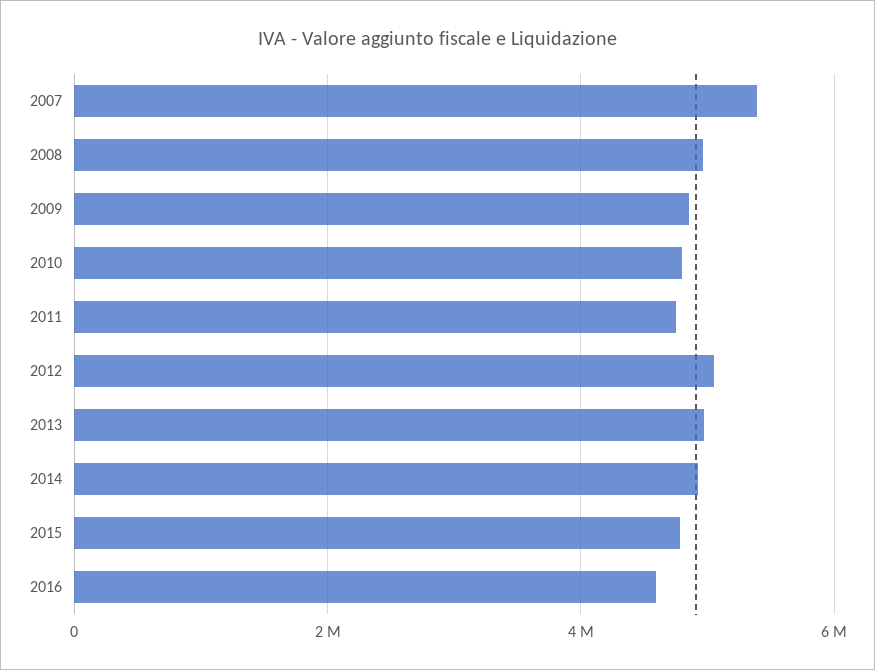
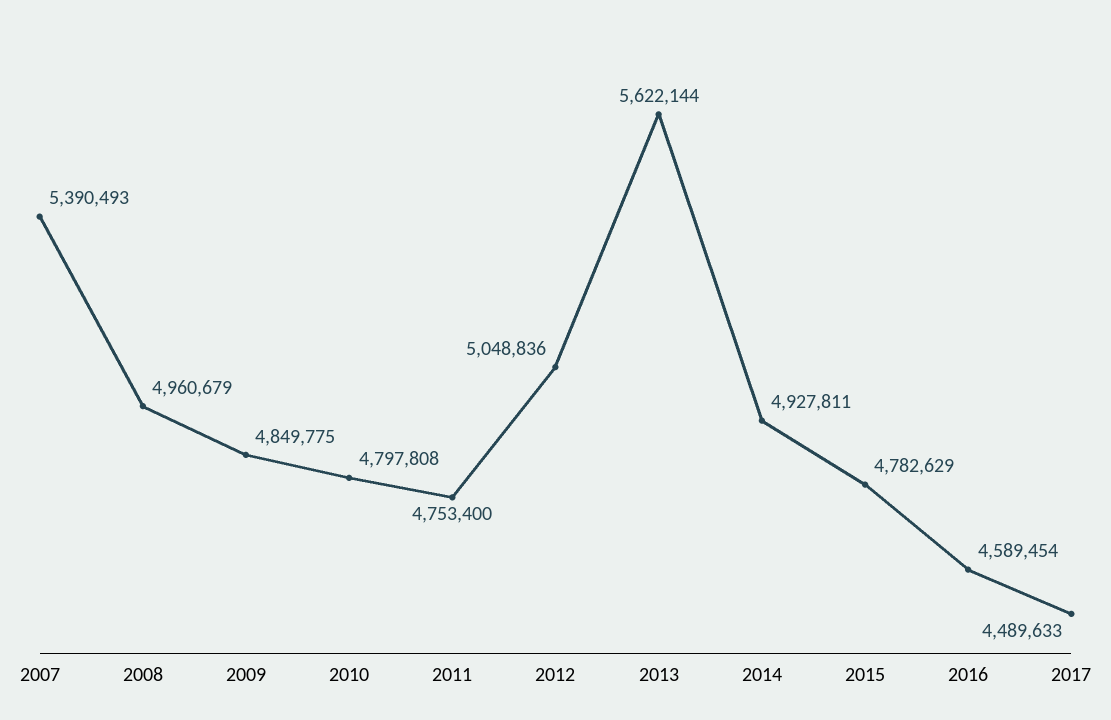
2013: 5000000 -> 5622144
2017: none -> 4489633

